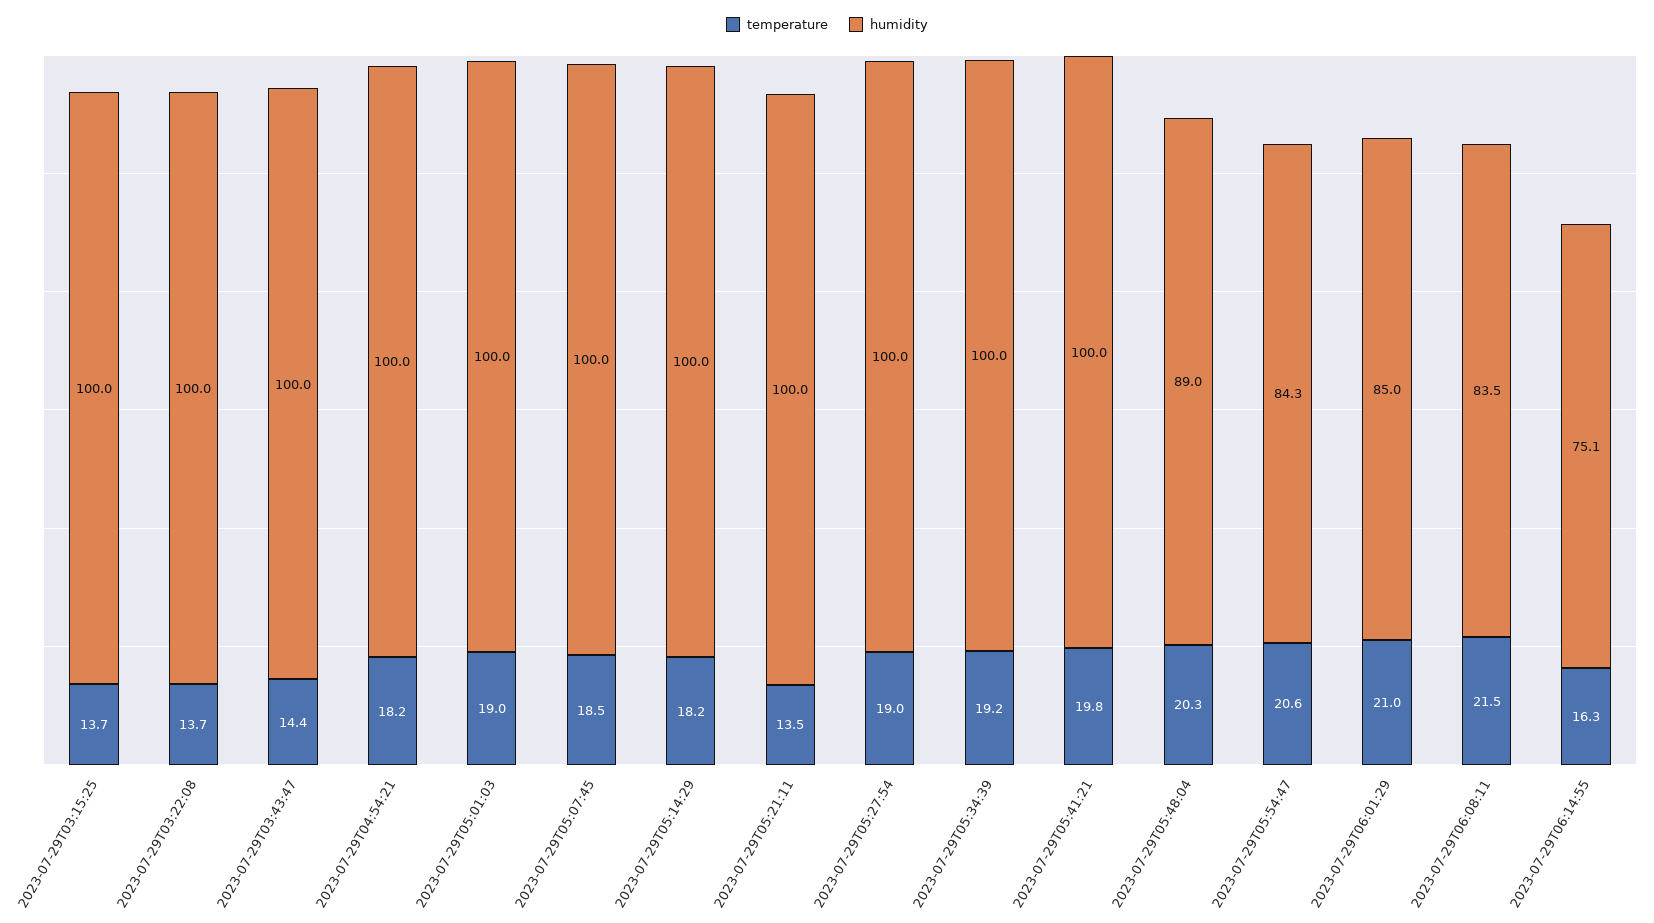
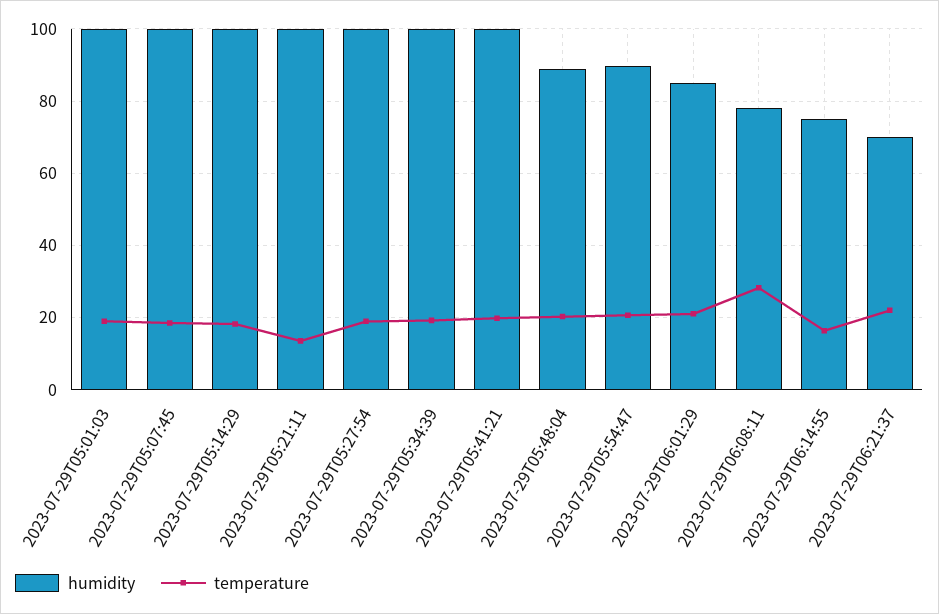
temperature, 2023-07-29T03:15:25: 13.7 -> none
humidity, 2023-07-29T03:15:25: 100 -> none
temperature, 2023-07-29T03:22:08: 13.7 -> none
humidity, 2023-07-29T03:22:08: 100 -> none
temperature, 2023-07-29T03:43:47: 14.4 -> none
humidity, 2023-07-29T03:43:47: 100 -> none
temperature, 2023-07-29T04:54:21: 18.2 -> none
humidity, 2023-07-29T04:54:21: 100 -> none
humidity, 2023-07-29T05:54:47: 84.3 -> 90
temperature, 2023-07-29T06:08:11: 21.5 -> 28
humidity, 2023-07-29T06:08:11: 83.5 -> 78
humidity, 2023-07-29T06:21:37: none -> 70
temperature, 2023-07-29T06:21:37: none -> 22

